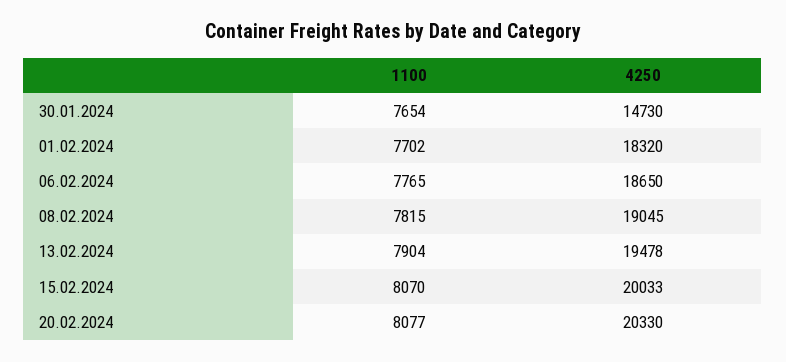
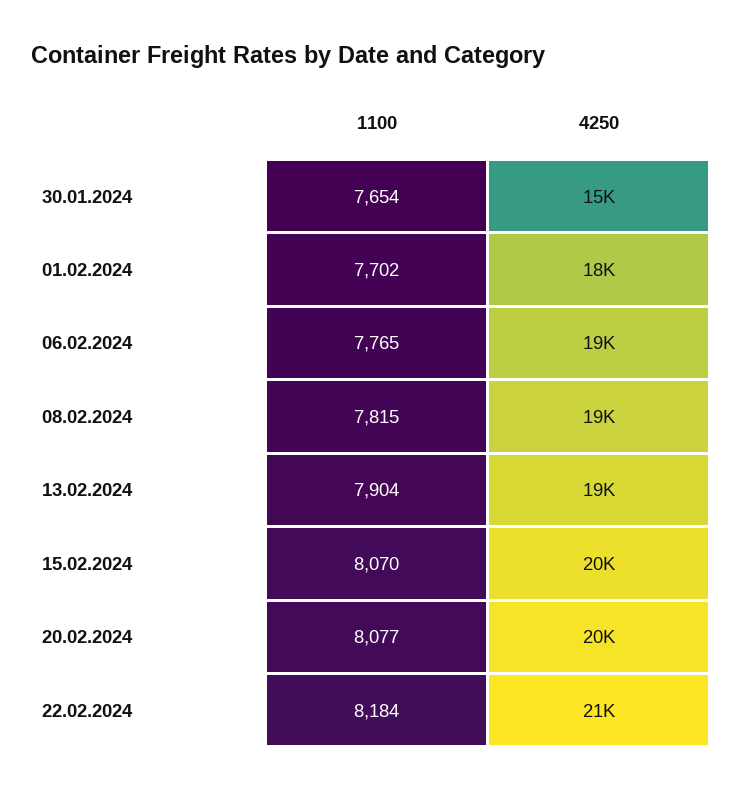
1100, 22.02.2024: none -> 8184
4250, 22.02.2024: none -> 21000

